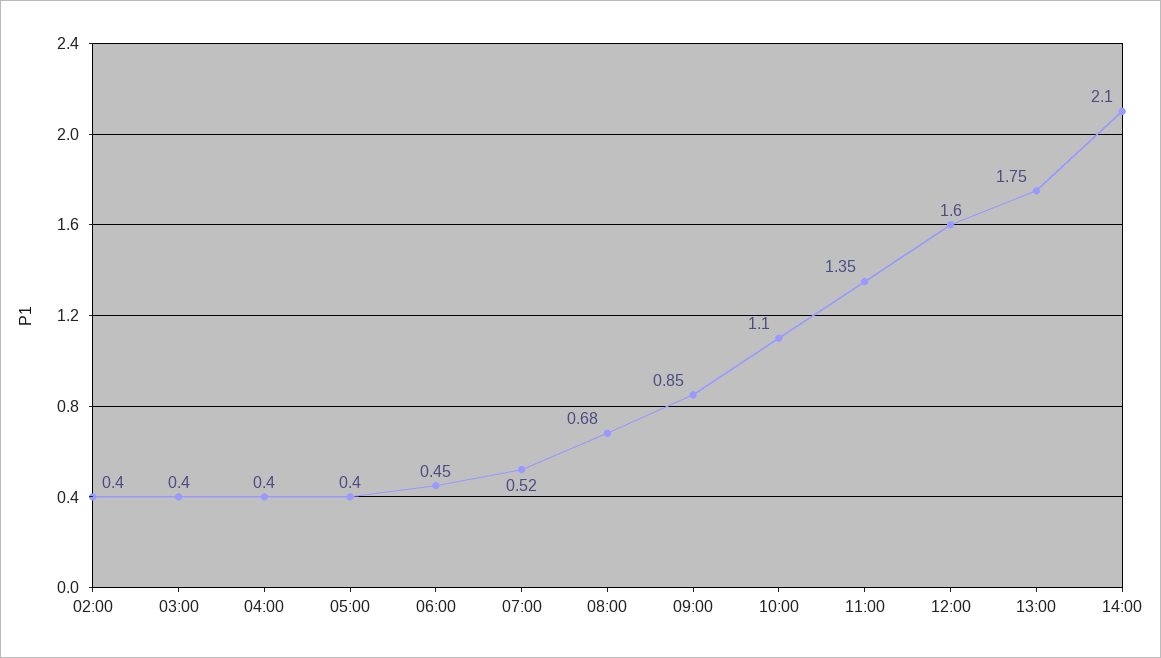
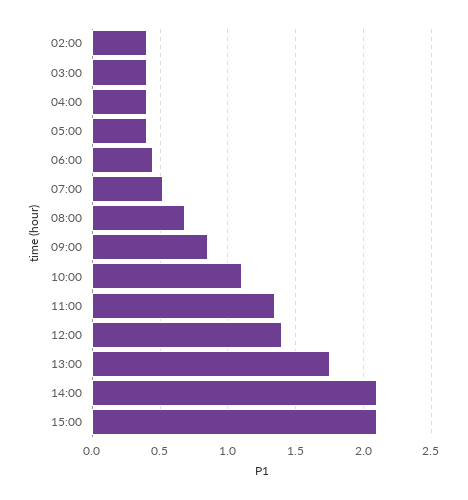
12:00: 1.6 -> 1.4
15:00: none -> 2.1

